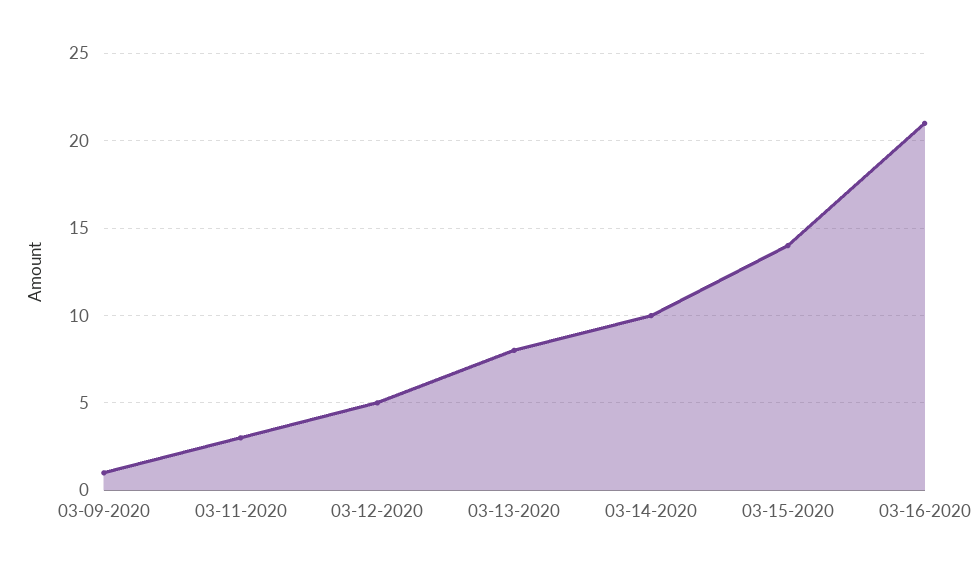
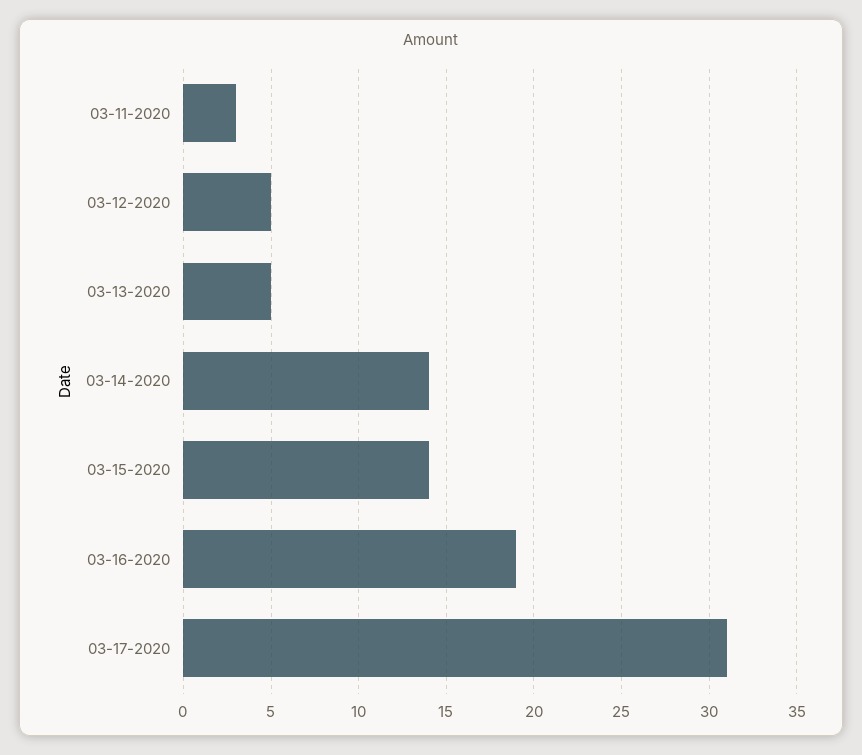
03-09-2020: 1 -> none
03-13-2020: 8 -> 5
03-14-2020: 10 -> 14
03-16-2020: 21 -> 19
03-17-2020: none -> 31

